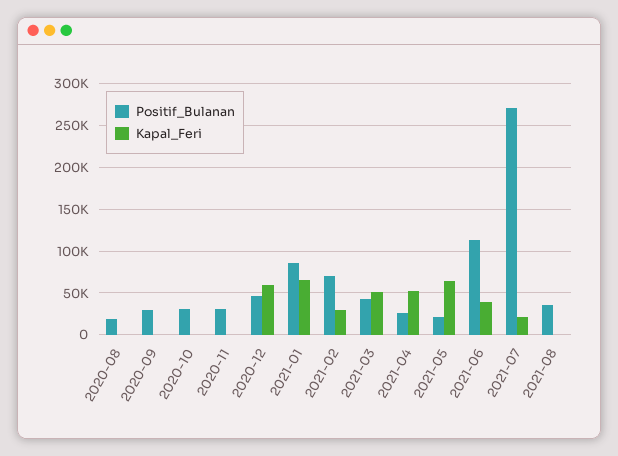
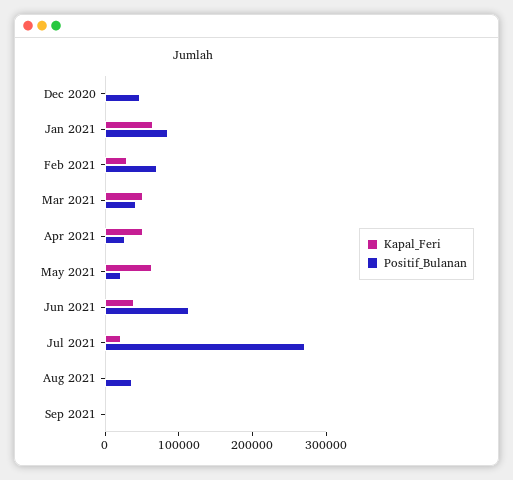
Positif_Bulanan, 2020-08: 20000 -> none
Kapal_Feri, 2020-08: 0 -> none
Positif_Bulanan, 2020-09: 30000 -> none
Kapal_Feri, 2020-09: 0 -> none
Positif_Bulanan, 2020-10: 30000 -> none
Kapal_Feri, 2020-10: 0 -> none
Positif_Bulanan, 2020-11: 30000 -> none
Kapal_Feri, 2020-11: 0 -> none
Kapal_Feri, 2020-12: 60000 -> 0
Kapal_Feri, Sep 2021: none -> 0
Positif_Bulanan, Sep 2021: none -> 0

